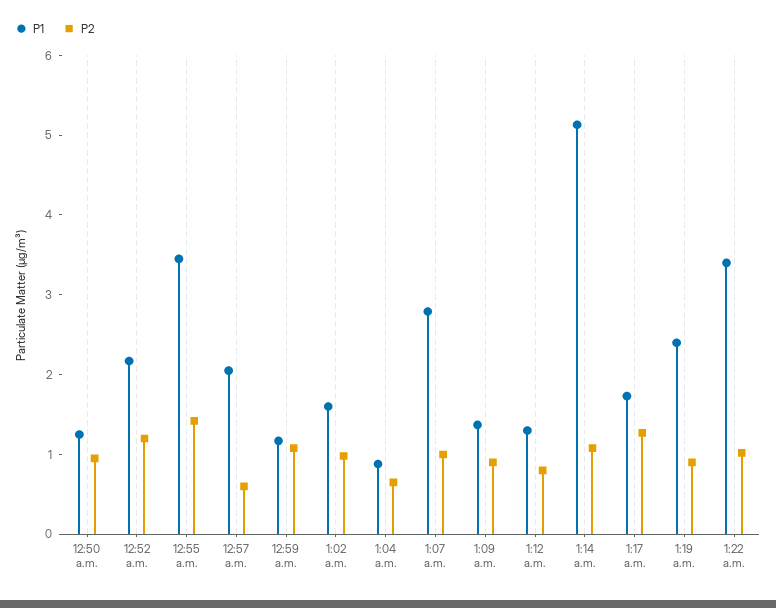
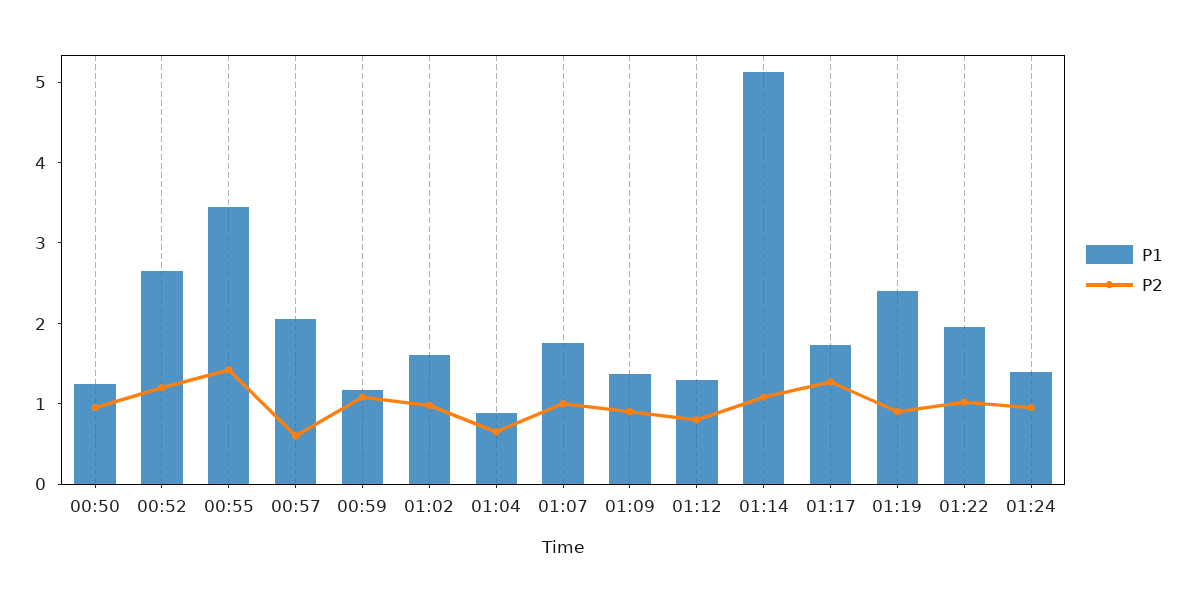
P1, 12:52 a.m.: 2.2 -> 2.6
P1, 1:07 a.m.: 2.8 -> 1.8
P1, 1:22 a.m.: 3.4 -> 2
P1, 01:24: none -> 1.4
P2, 01:24: none -> 1

